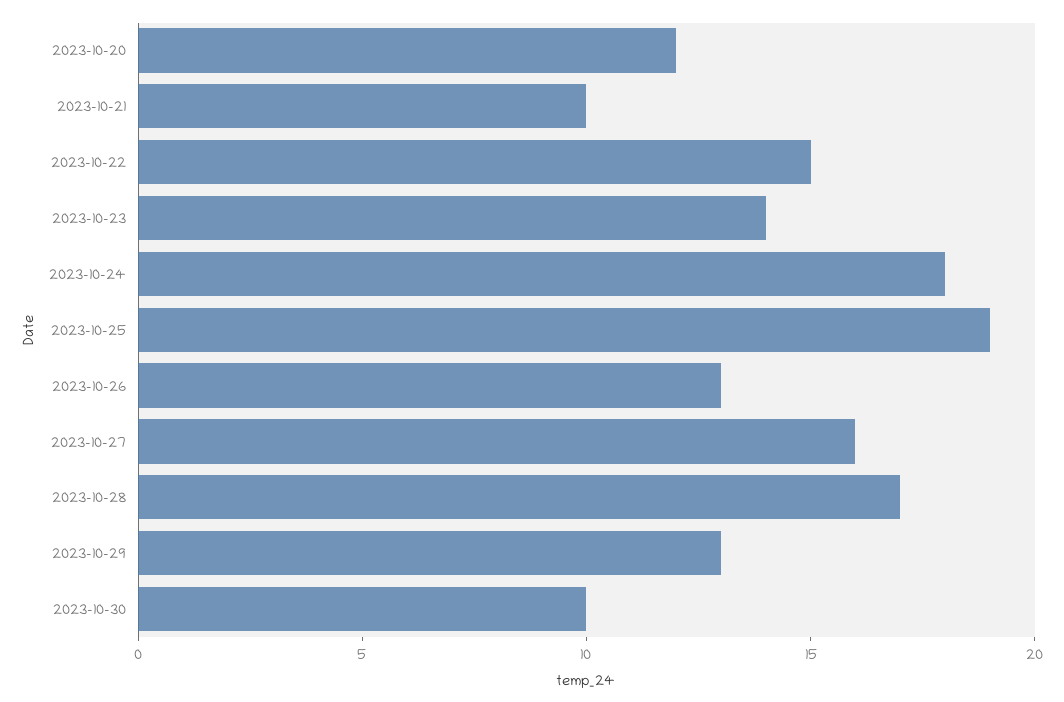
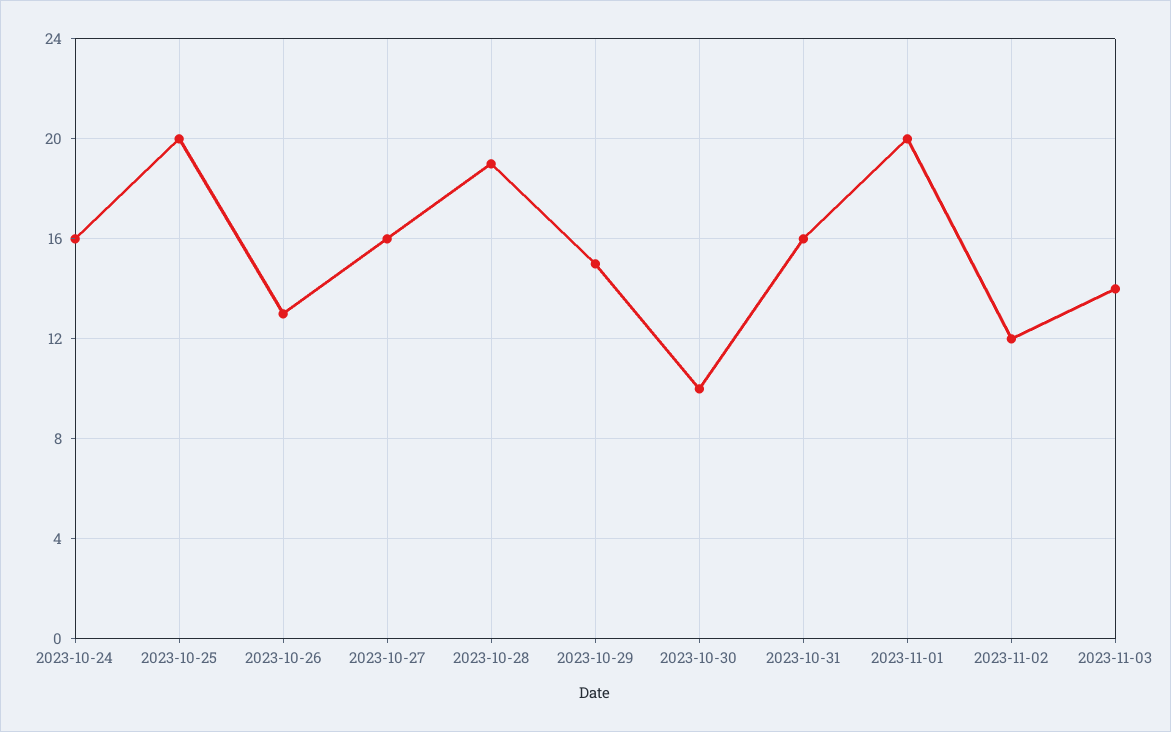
2023-10-20: 12 -> none
2023-10-21: 10 -> none
2023-10-22: 15 -> none
2023-10-23: 14 -> none
2023-10-24: 18 -> 16
2023-10-25: 19 -> 20
2023-10-28: 17 -> 19
2023-10-29: 13 -> 15
2023-10-31: none -> 16
2023-11-01: none -> 20
2023-11-02: none -> 12
2023-11-03: none -> 14

